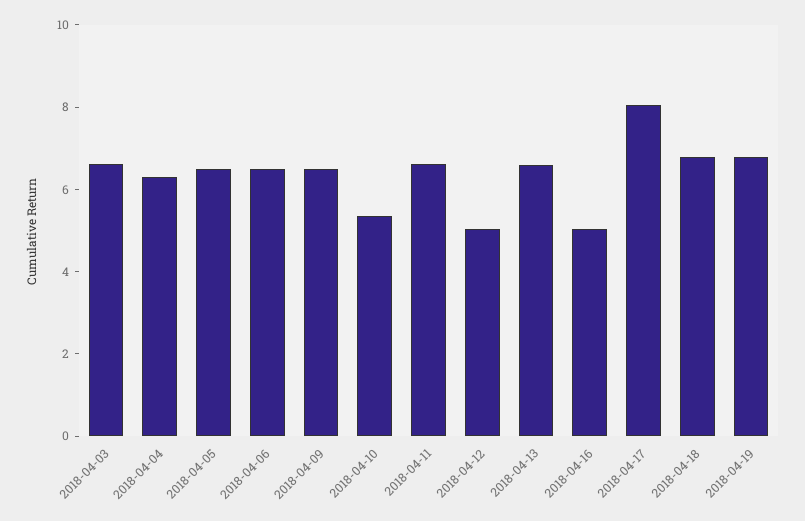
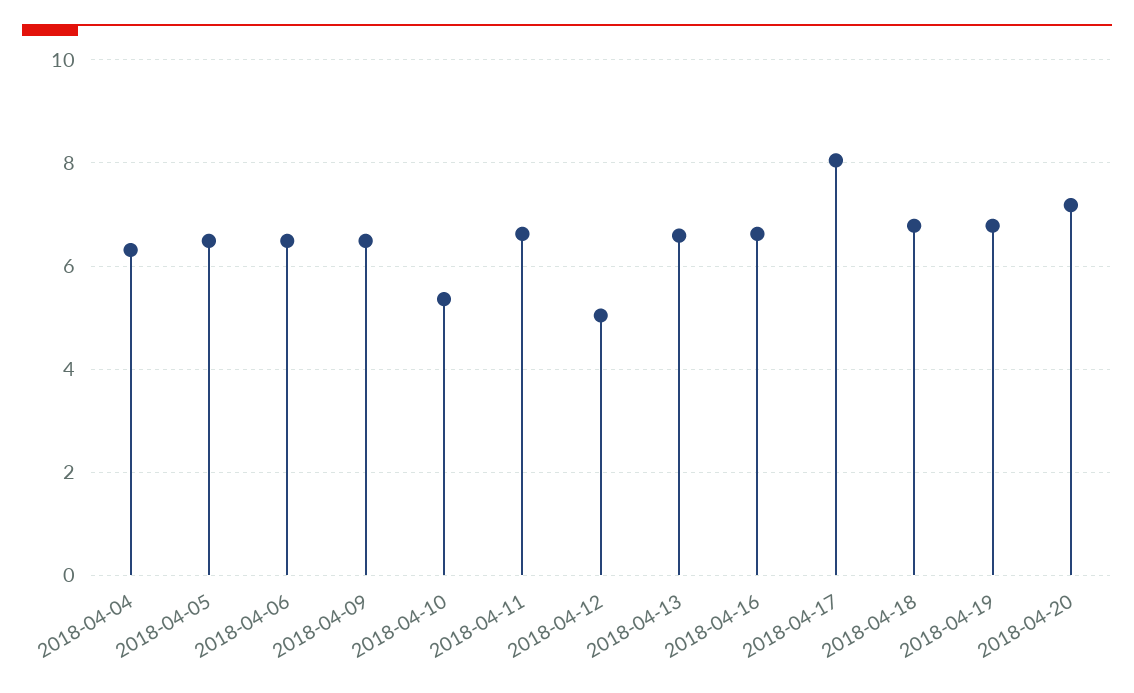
2018-04-03: 6.5 -> none
2018-04-16: 5 -> 6.6
2018-04-20: none -> 7.2

